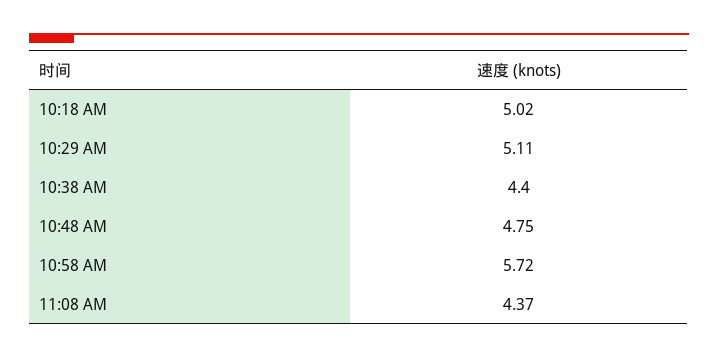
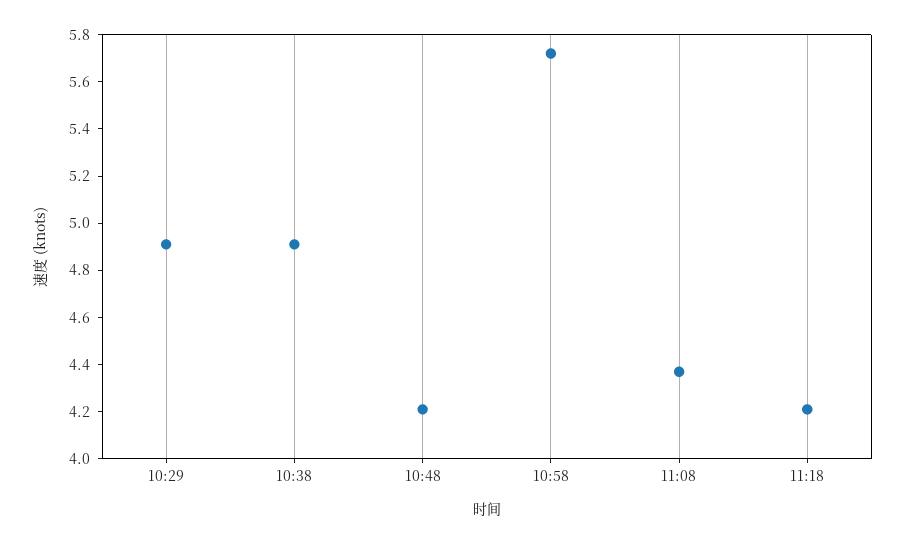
10:18 AM: 5.02 -> none
10:29 AM: 5.11 -> 4.9
10:38 AM: 4.4 -> 4.9
10:48 AM: 4.75 -> 4.2
11:18: none -> 4.2

